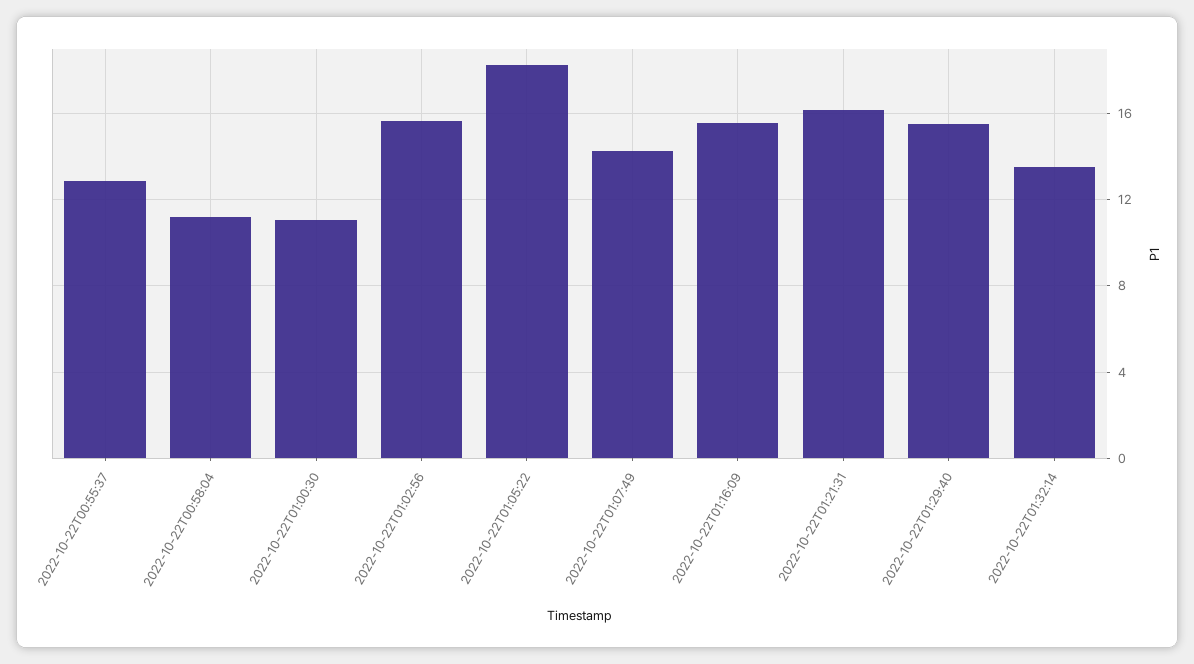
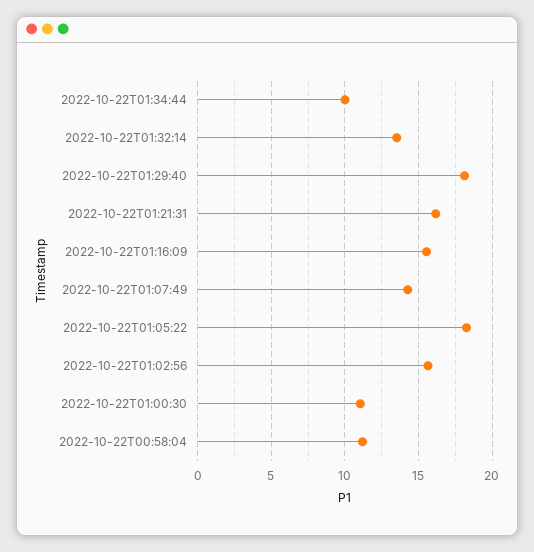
2022-10-22T00:55:37: 13 -> none
2022-10-22T01:29:40: 15.5 -> 18
2022-10-22T01:34:44: none -> 10

